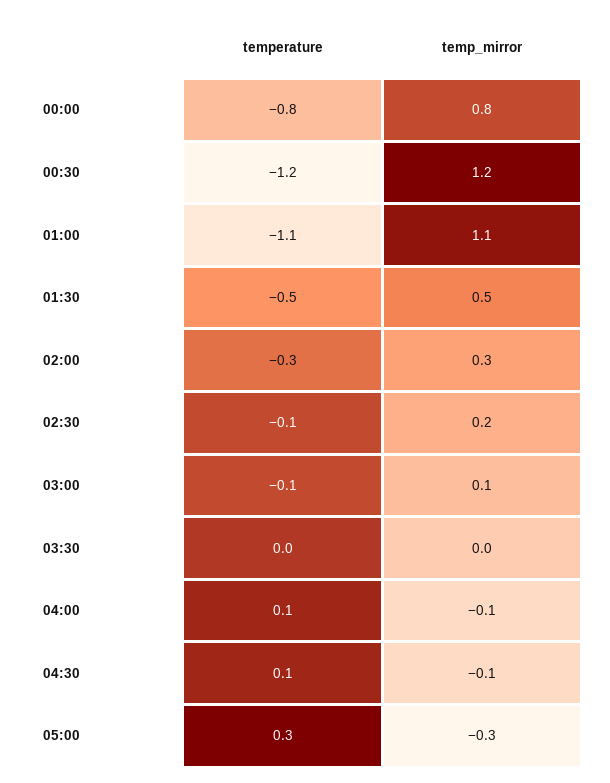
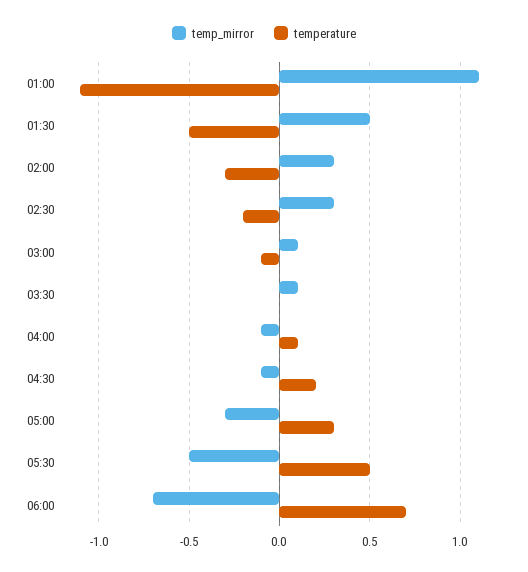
temperature, 00:00: -0.8 -> none
temp_mirror, 00:00: 0.8 -> none
temperature, 00:30: -1.2 -> none
temp_mirror, 00:30: 1.2 -> none
temperature, 02:30: -0.1 -> -0.2
temp_mirror, 02:30: 0.2 -> 0.3
temp_mirror, 03:30: 0 -> 0.1
temperature, 04:30: 0.1 -> 0.2
temp_mirror, 05:30: none -> -0.5
temperature, 05:30: none -> 0.5
temp_mirror, 06:00: none -> -0.7
temperature, 06:00: none -> 0.7

